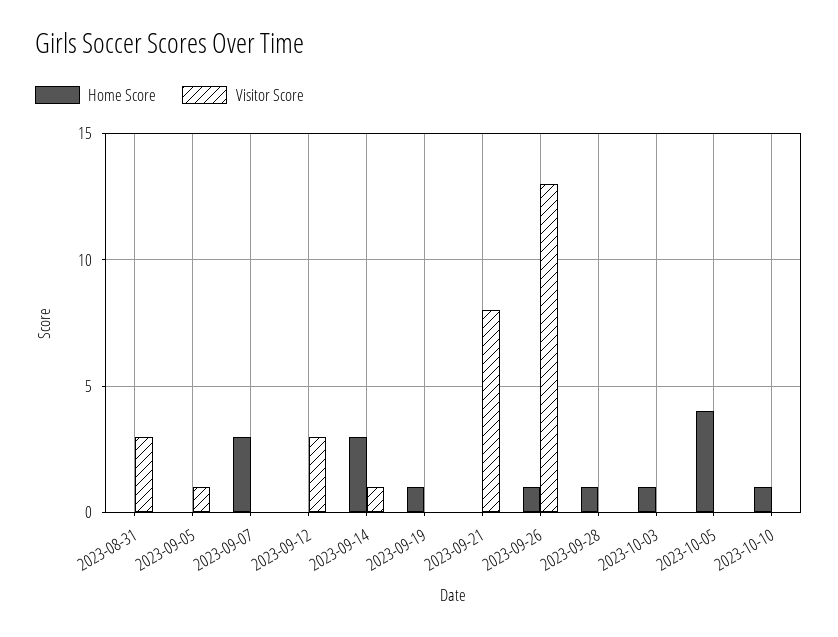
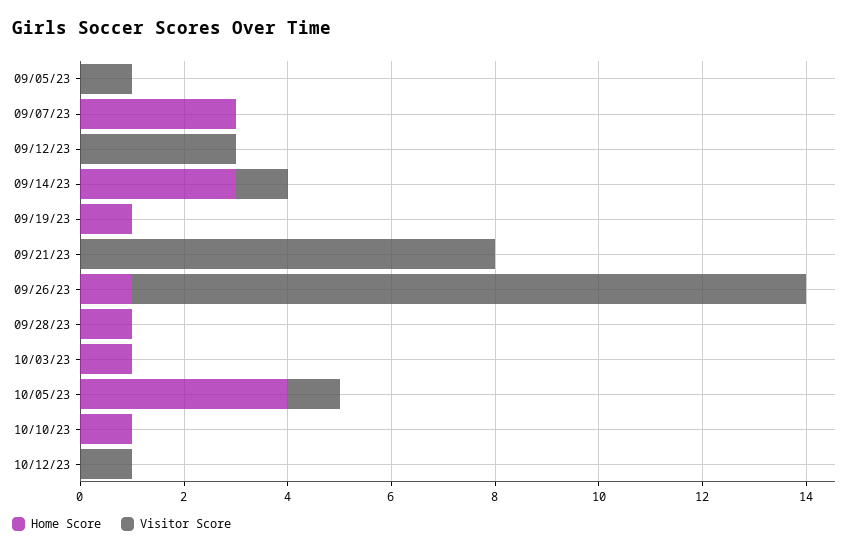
Home Score, 2023-08-31: 0 -> none
Visitor Score, 2023-08-31: 3 -> none
Visitor Score, 2023-10-05: 0 -> 1
Home Score, 10/12/23: none -> 0
Visitor Score, 10/12/23: none -> 1

